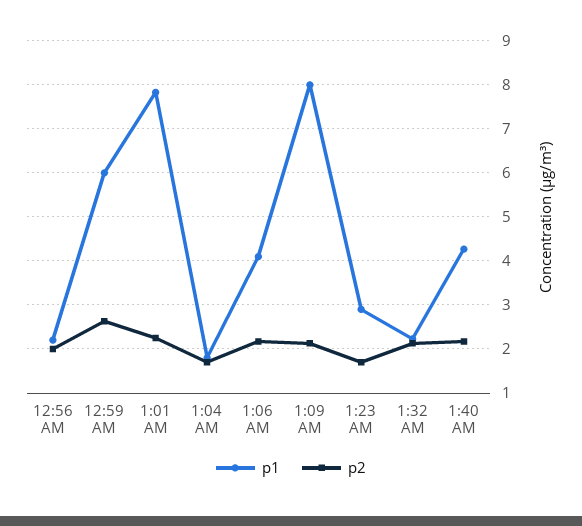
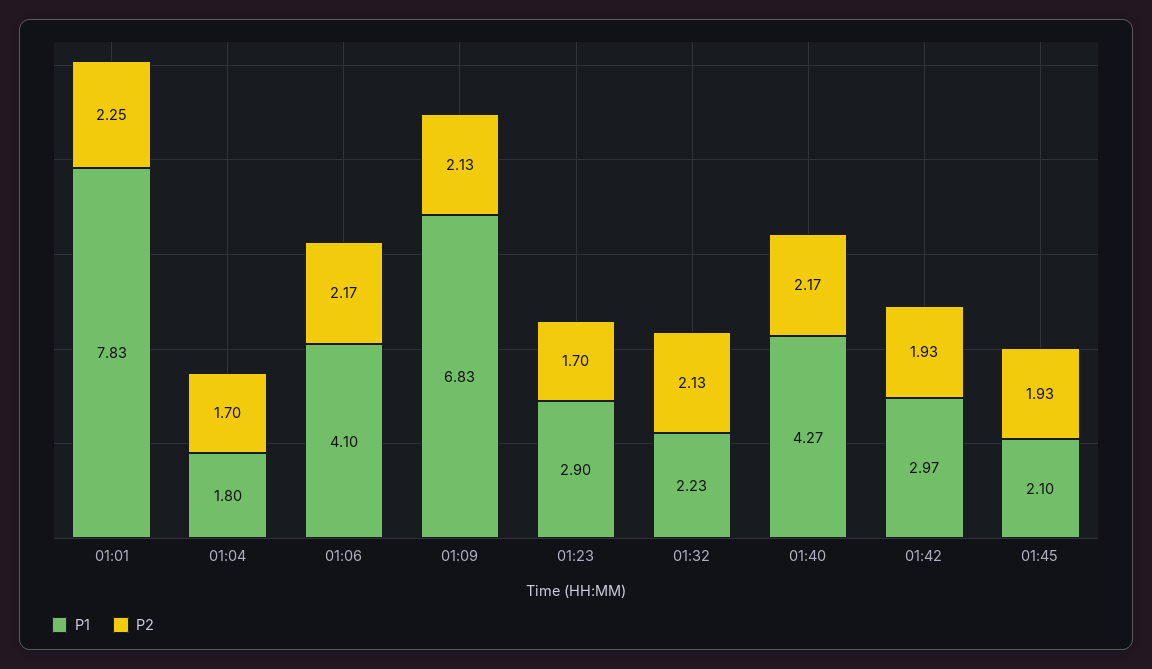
p1, 12:56 AM: 2.2 -> none
p2, 12:56 AM: 2 -> none
p1, 12:59 AM: 6 -> none
p2, 12:59 AM: 2.6 -> none
p1, 1:09 AM: 8 -> 6.83
p1, 01:42: none -> 2.97
p2, 01:42: none -> 1.93
p1, 01:45: none -> 2.1
p2, 01:45: none -> 1.93

